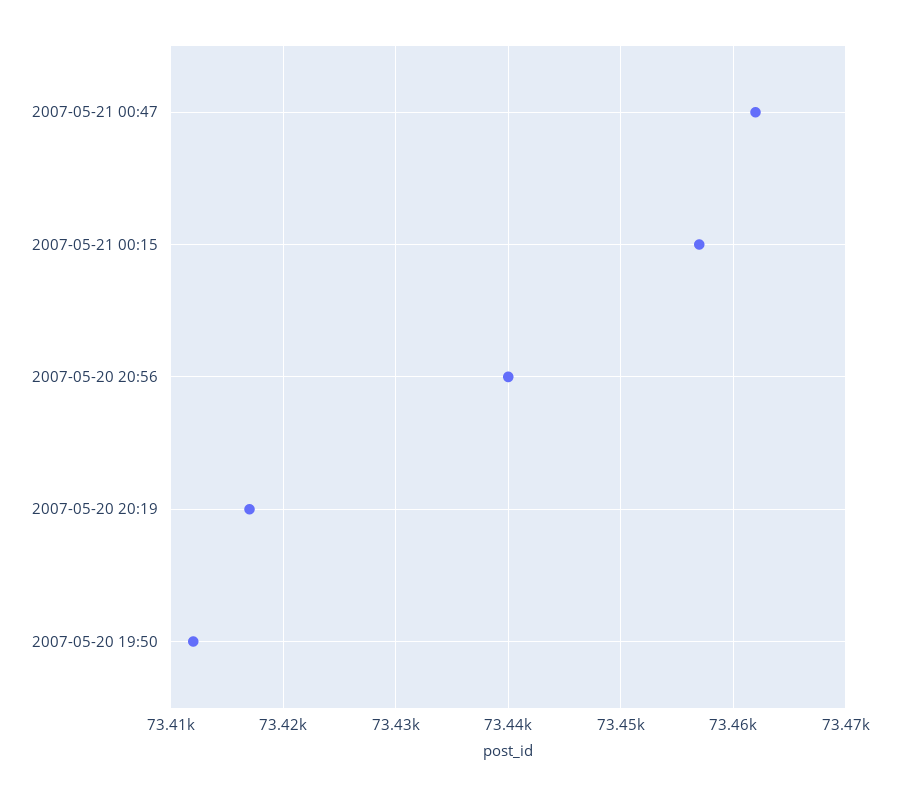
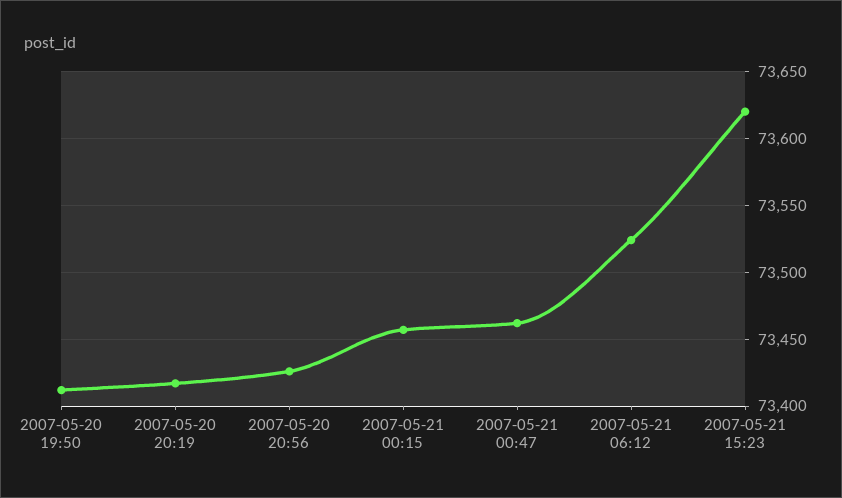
2007-05-20 20:56: 73440 -> 73425
2007-05-21 06:12: none -> 73525
2007-05-21 15:23: none -> 73620

